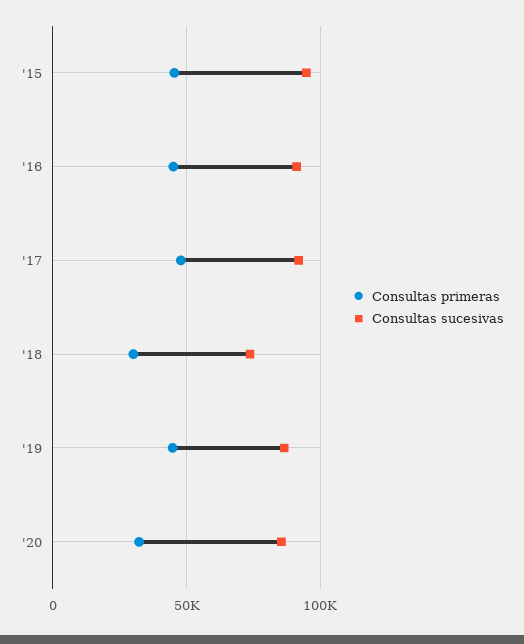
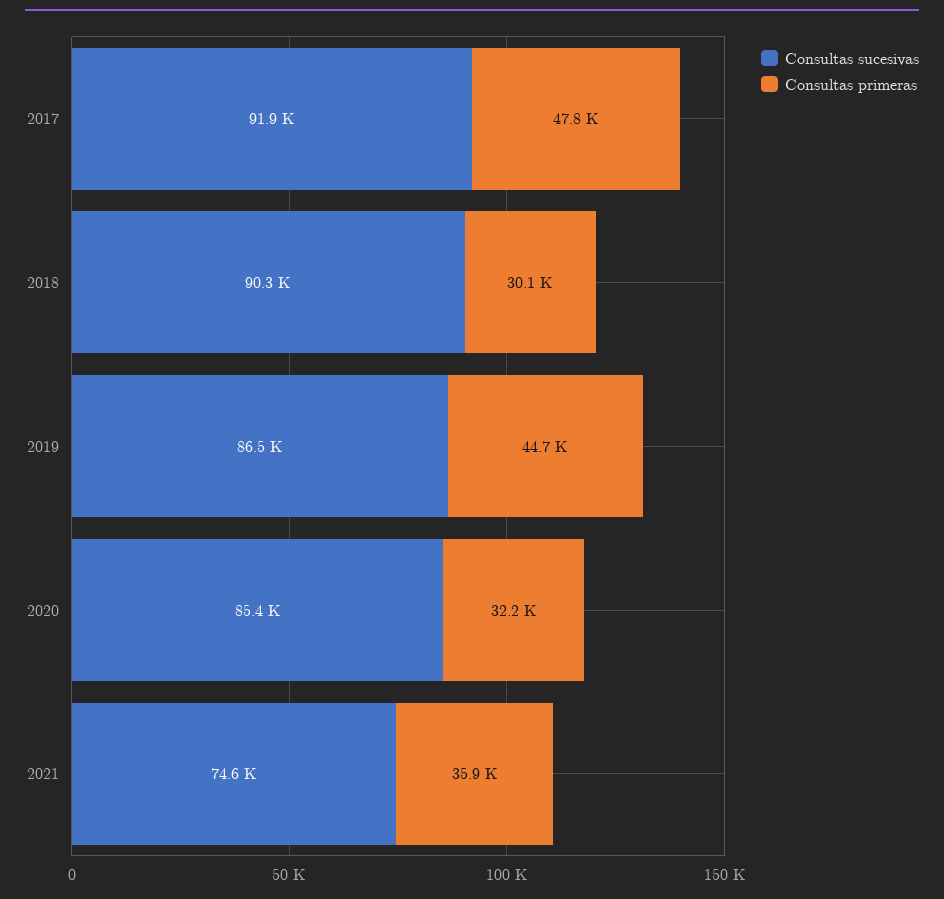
Consultas primeras, '15: 45000 -> none
Consultas sucesivas, '15: 95000 -> none
Consultas primeras, '16: 45000 -> none
Consultas sucesivas, '16: 90000 -> none
Consultas sucesivas, '18: 75000 -> 90300
Consultas sucesivas, 2021: none -> 74600
Consultas primeras, 2021: none -> 35900

